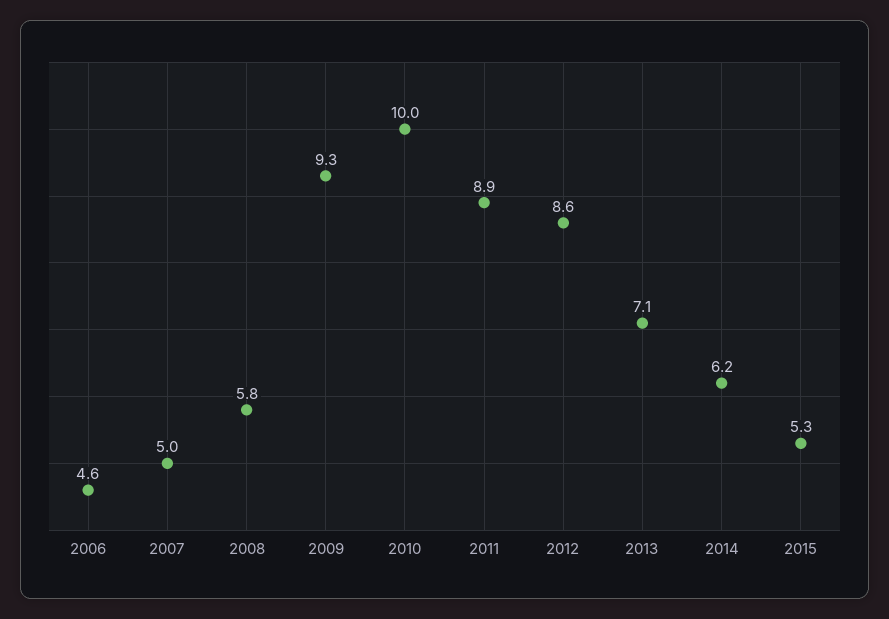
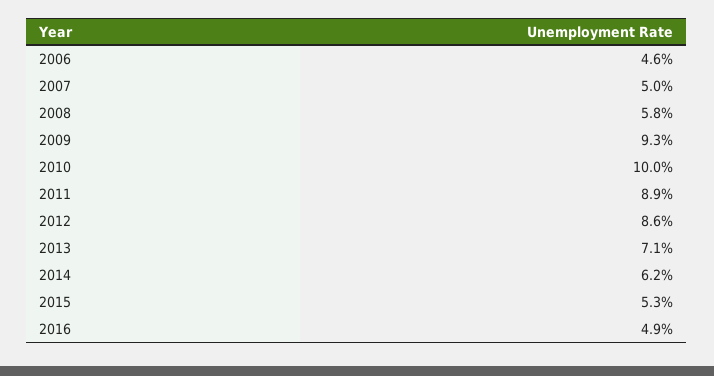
2016: none -> 4.9

